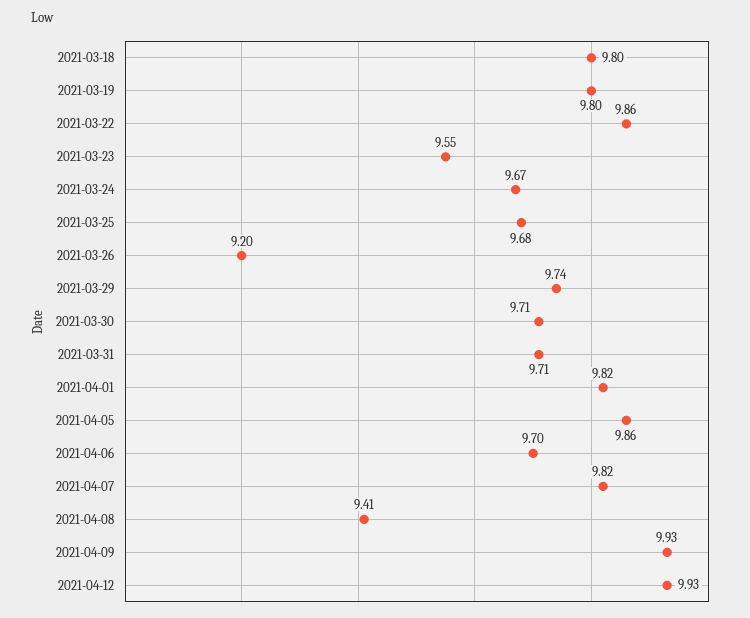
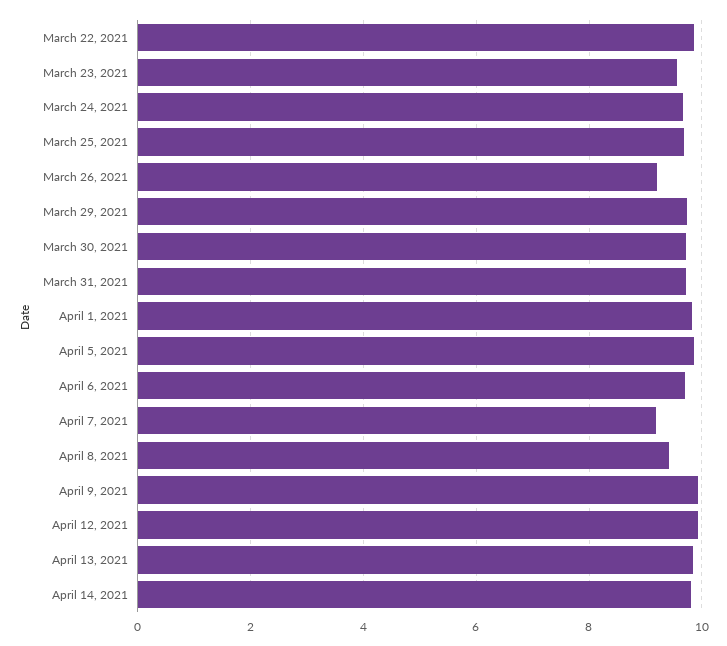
2021-03-18: 9.8 -> none
2021-03-19: 9.8 -> none
2021-04-07: 9.82 -> 9.2
April 13, 2021: none -> 9.8
April 14, 2021: none -> 9.8

